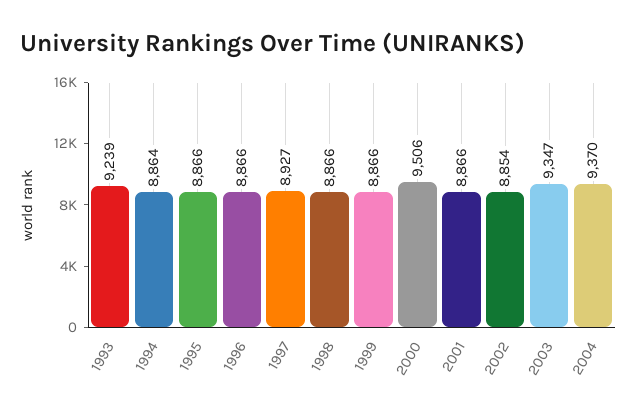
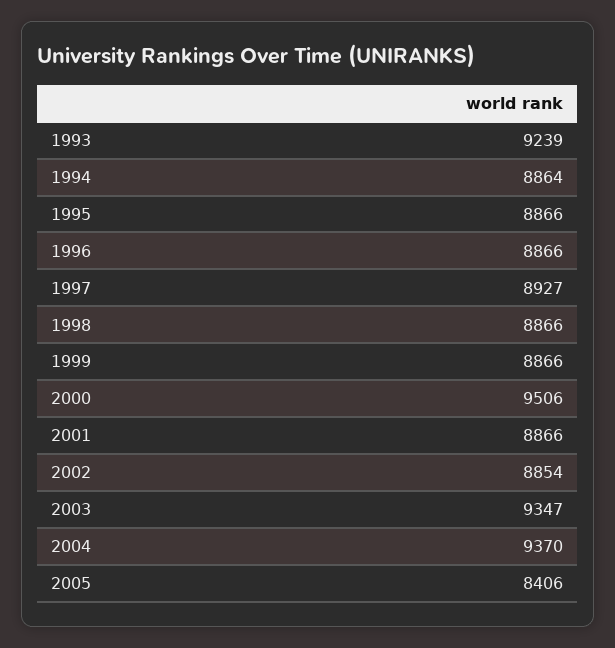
2005: none -> 8406

